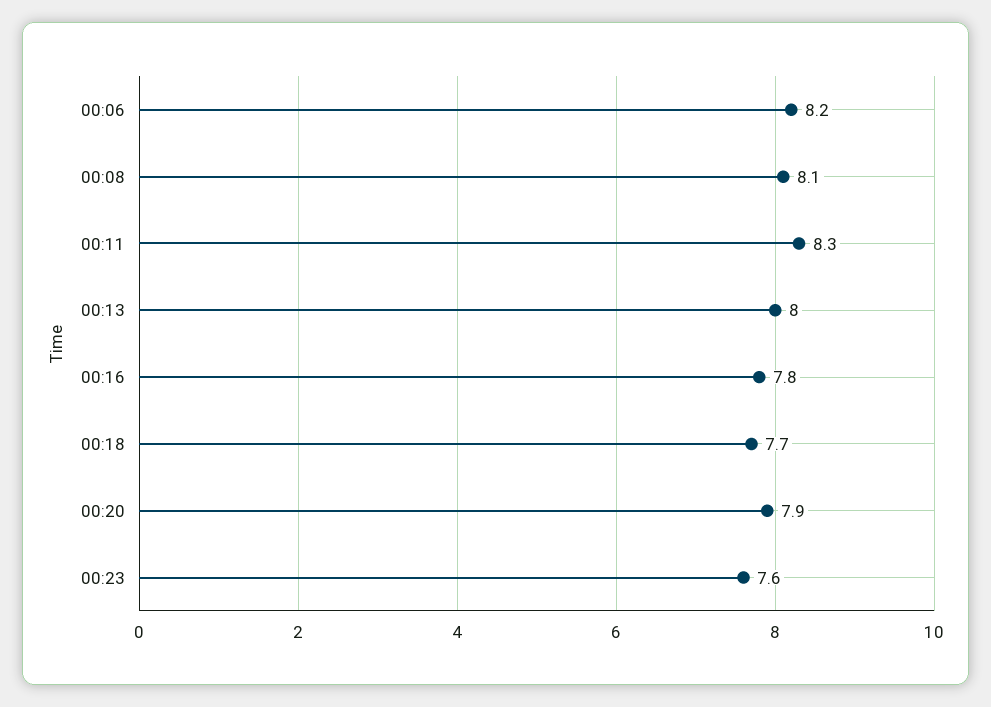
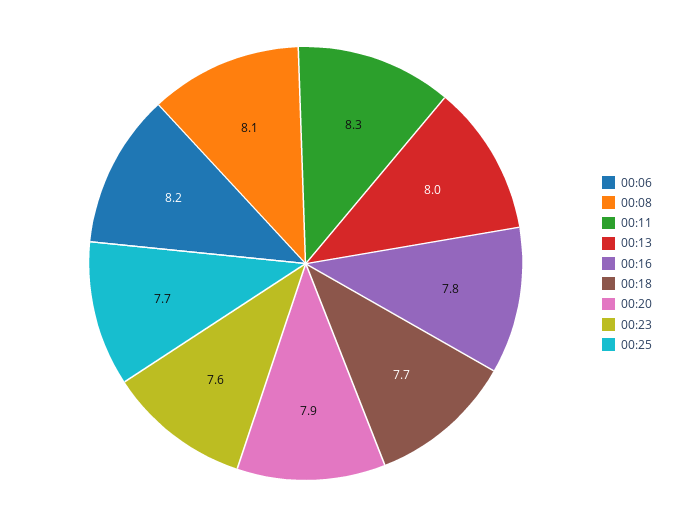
00:25: none -> 7.7

